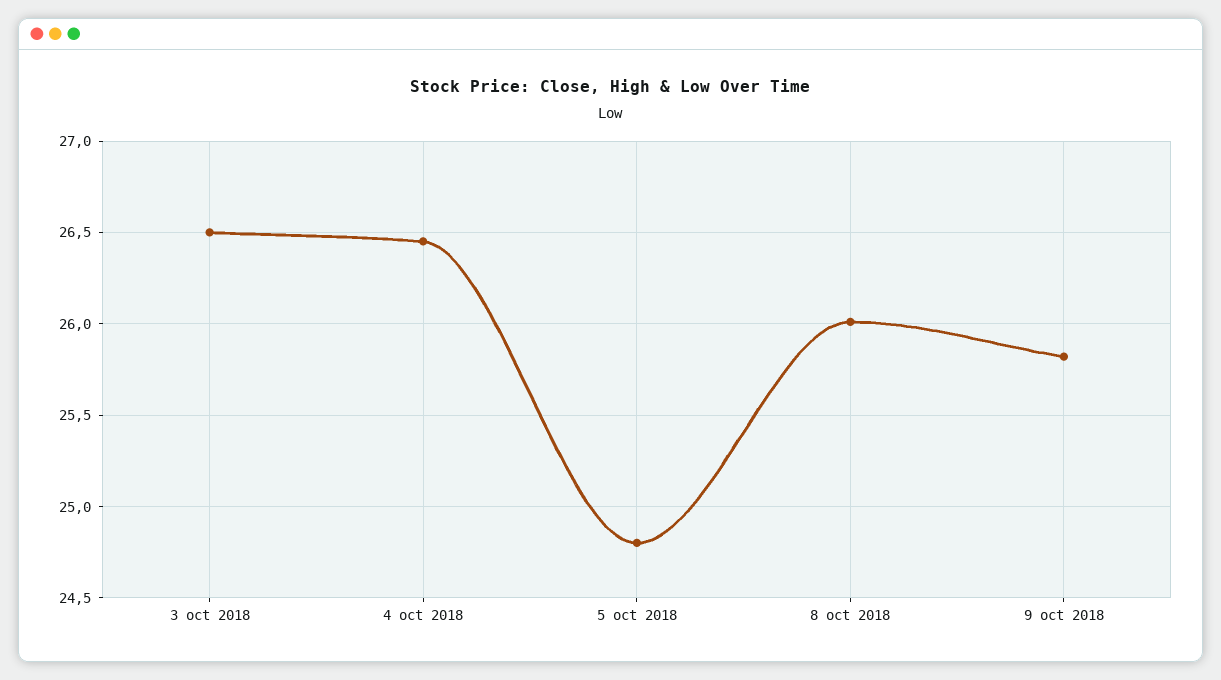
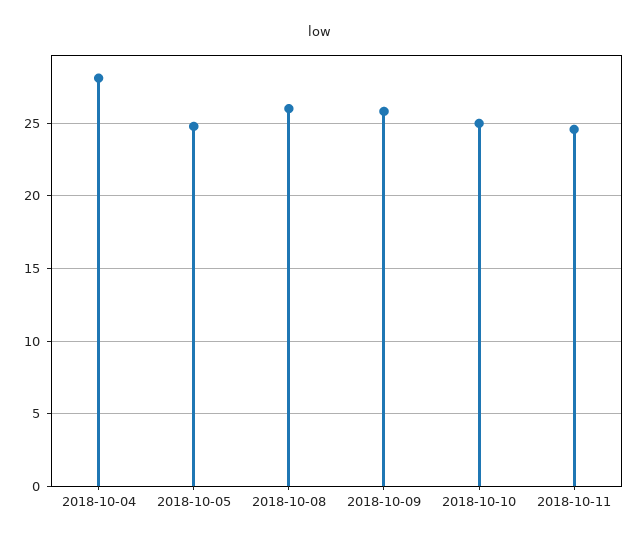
3 oct 2018: 26.5 -> none
4 oct 2018: 26.45 -> 28
2018-10-10: none -> 25
2018-10-11: none -> 24.5

